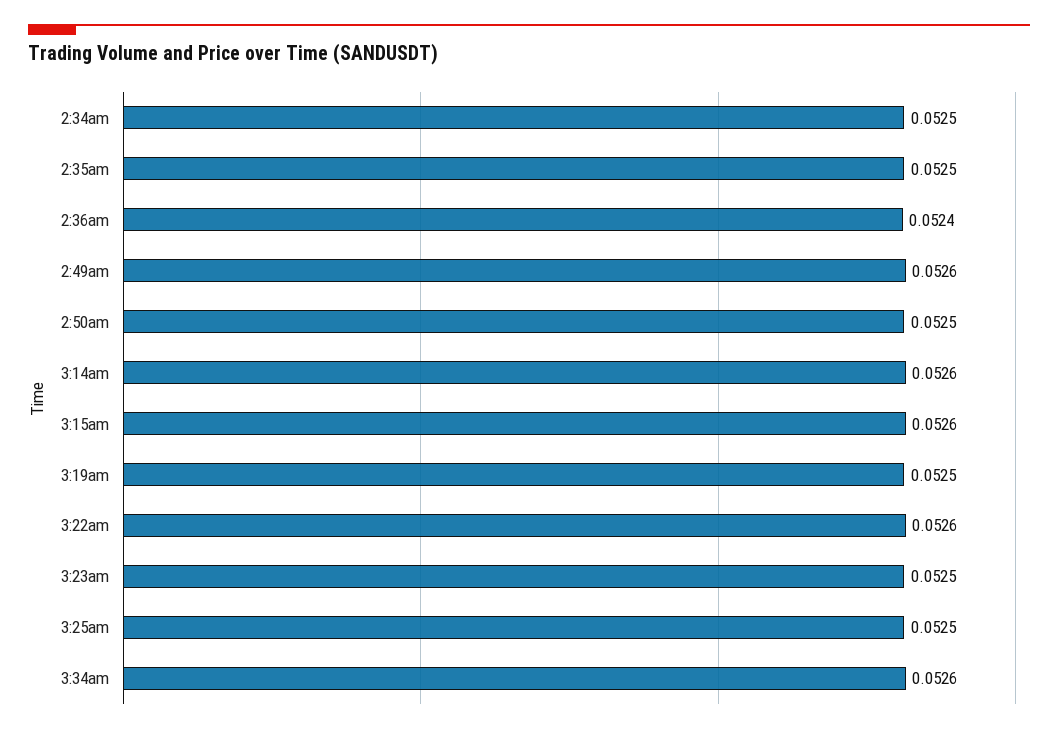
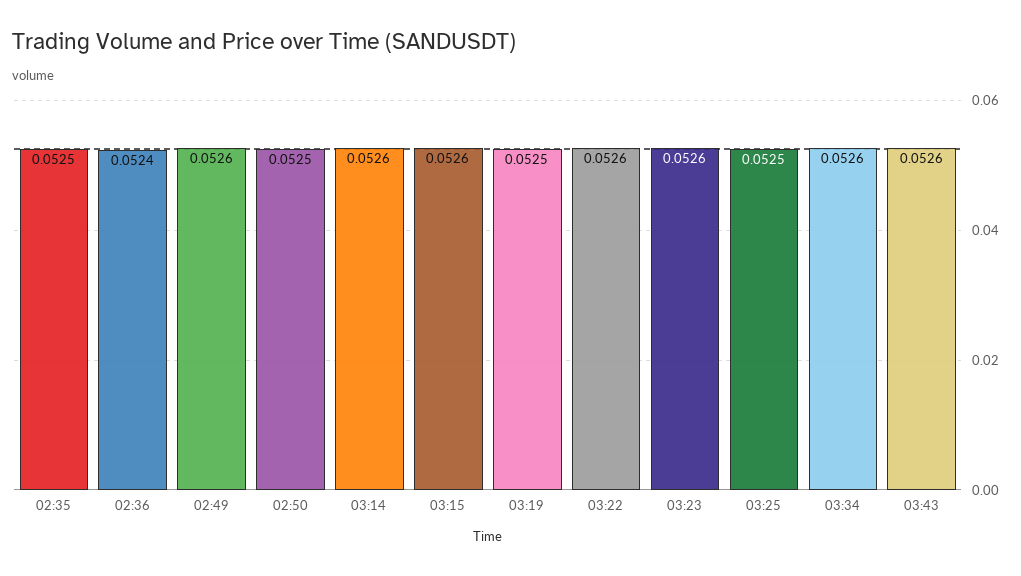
2:34am: 0.0525 -> none
3:23am: 0.0525 -> 0.0526
03:43: none -> 0.0526

